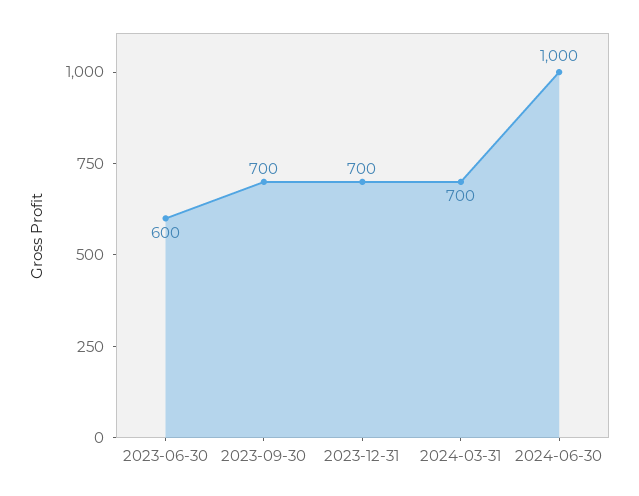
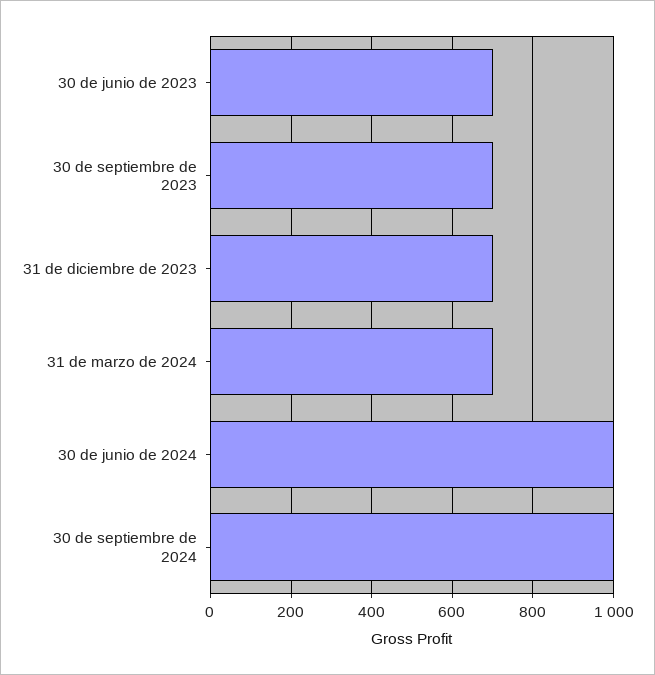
2023-06-30: 600 -> 700
30 de septiembre de 2024: none -> 1000

